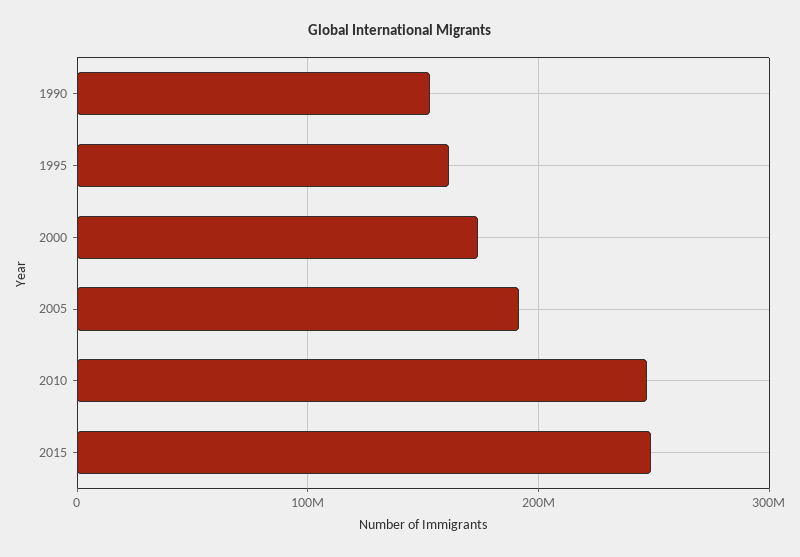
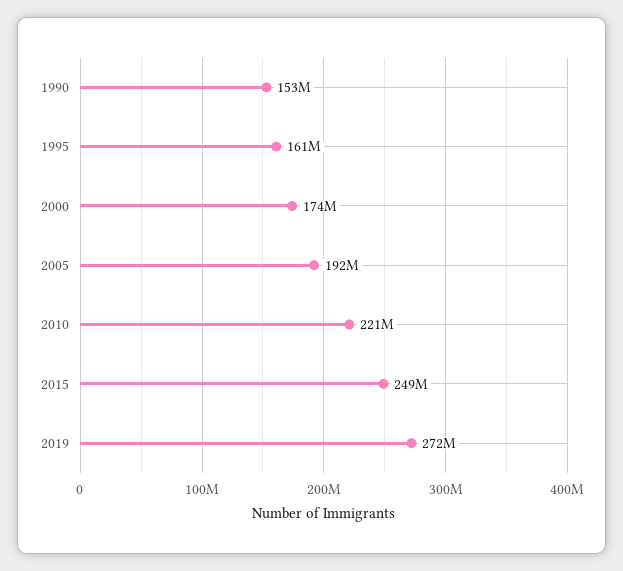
2010: 250000000 -> 221000000
2019: none -> 272000000

